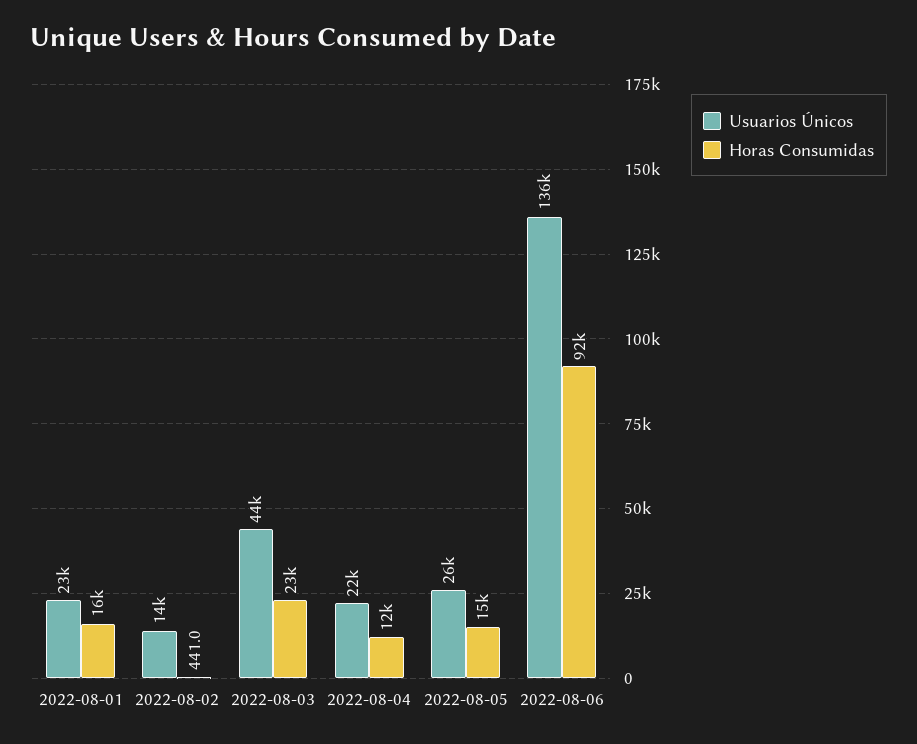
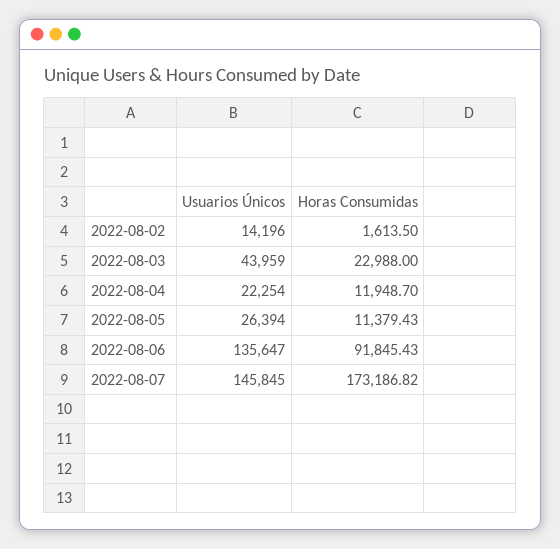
Usuarios Únicos, 2022-08-01: 23000 -> none
Horas Consumidas, 2022-08-01: 16000 -> none
Horas Consumidas, 2022-08-02: 441 -> 1613.5
Horas Consumidas, 2022-08-05: 15000 -> 11379.43
Usuarios Únicos, 2022-08-07: none -> 145845
Horas Consumidas, 2022-08-07: none -> 173186.82

